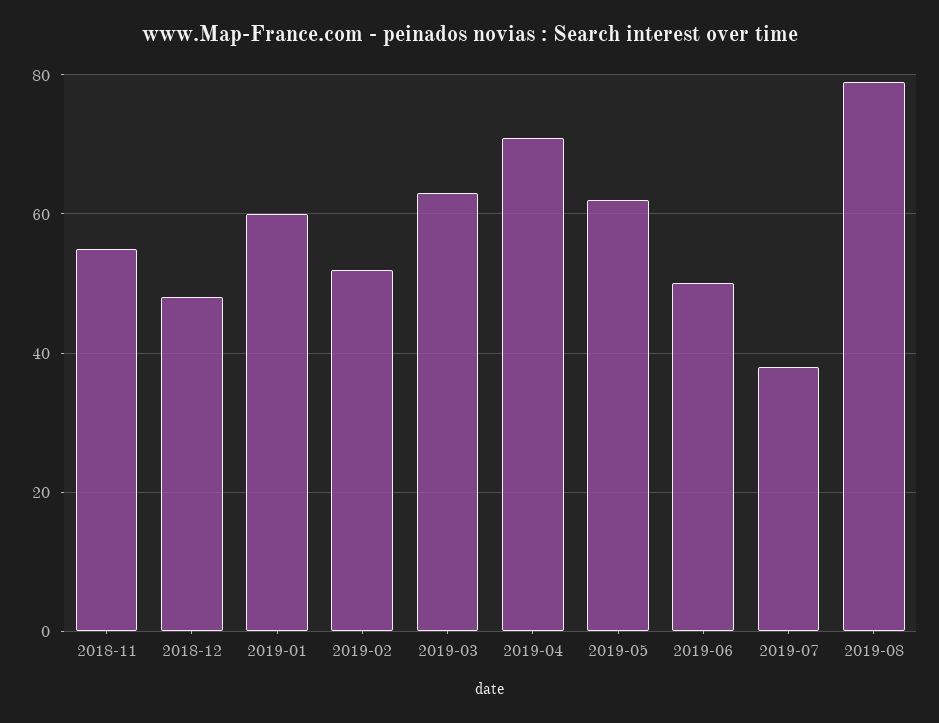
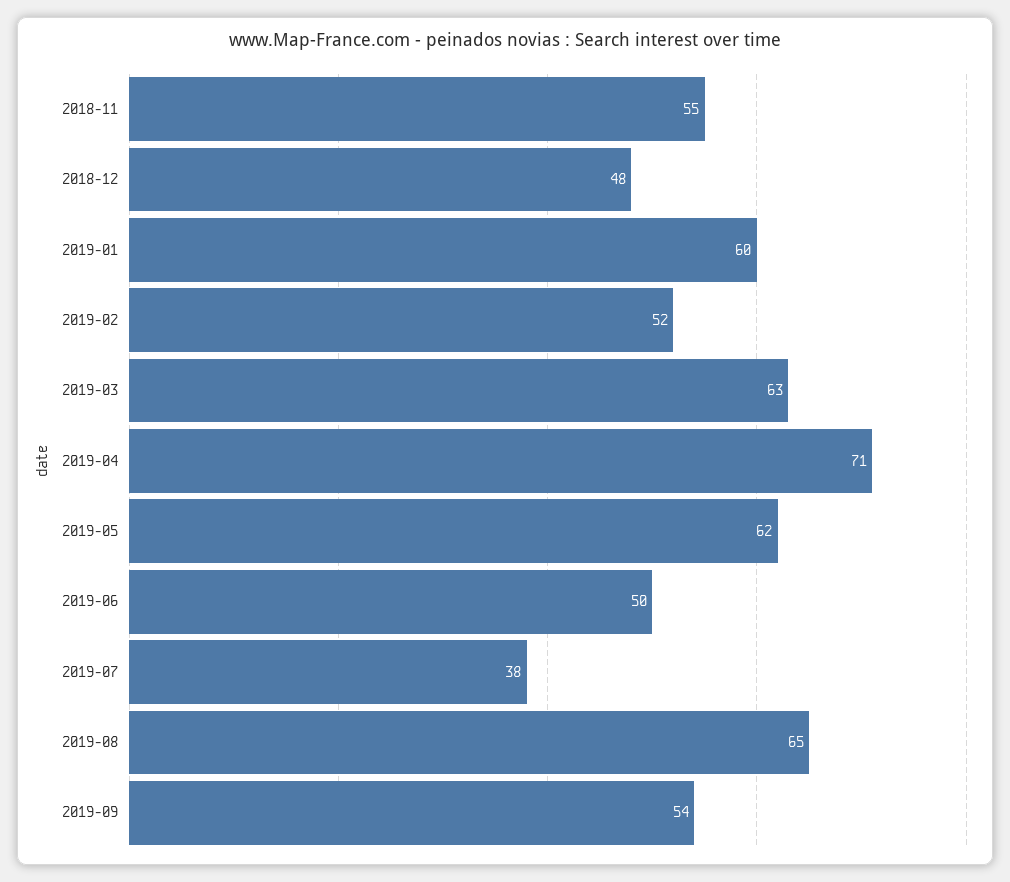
2019-08: 80 -> 65
2019-09: none -> 54

